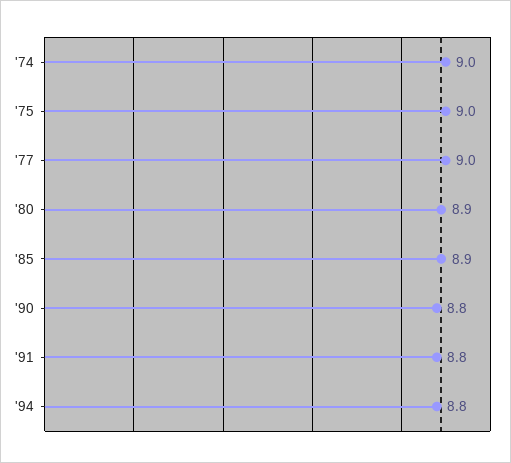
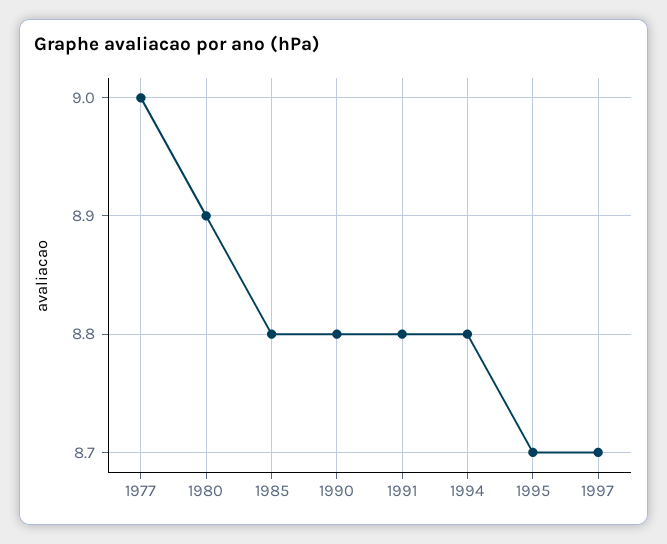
'74: 9 -> none
'75: 9 -> none
'85: 8.9 -> 8.8
1995: none -> 8.7
1997: none -> 8.7

